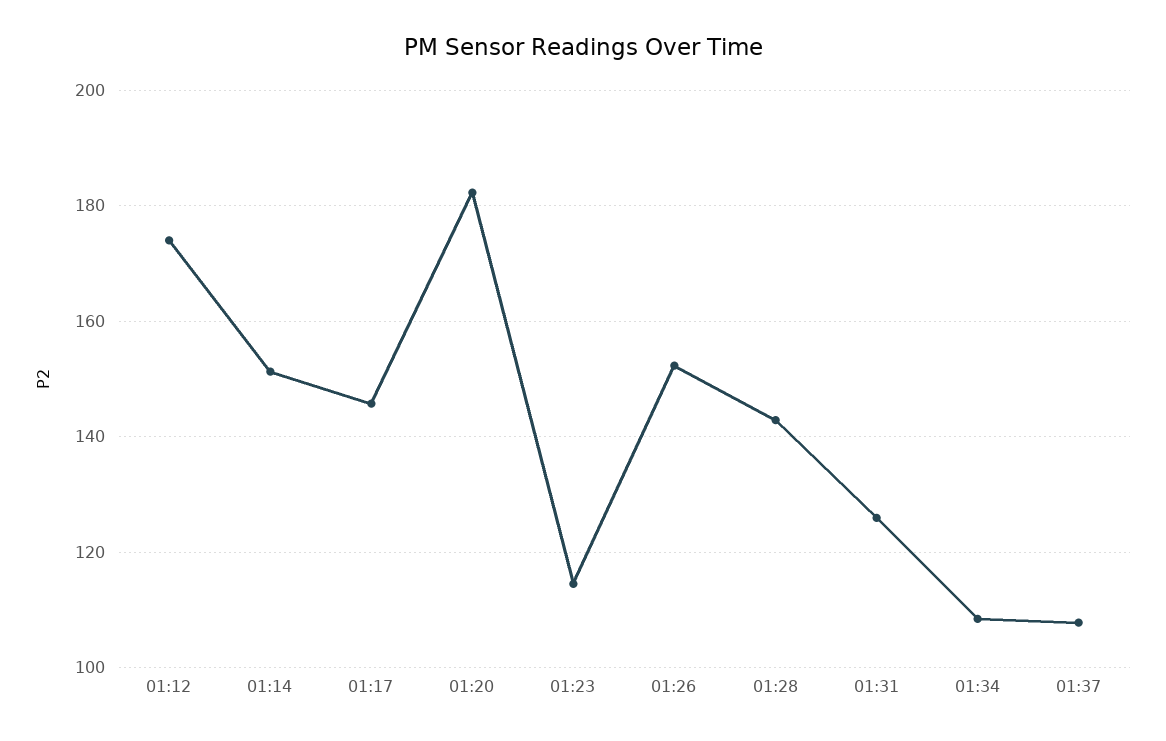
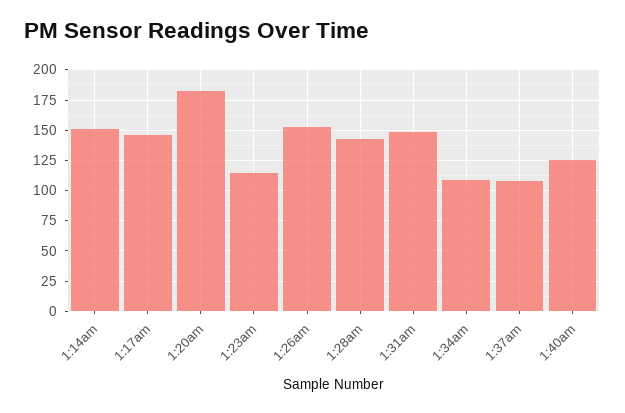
01:12: 174 -> none
01:31: 126 -> 150
1:40am: none -> 125

